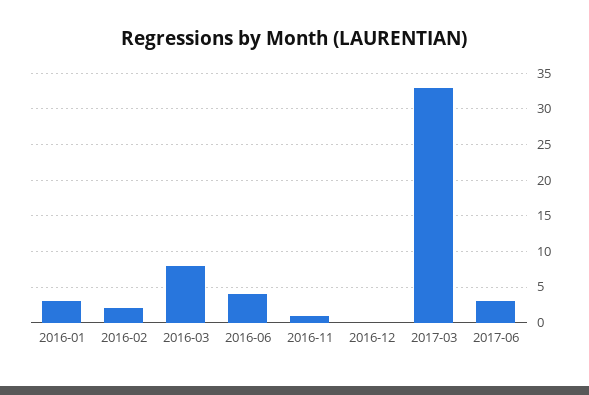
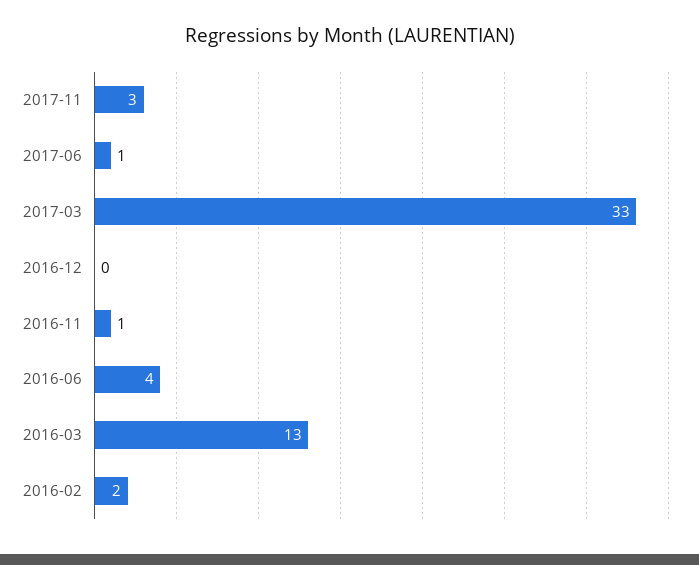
2016-01: 3 -> none
2016-03: 8 -> 13
2017-06: 3 -> 1
2017-11: none -> 3

